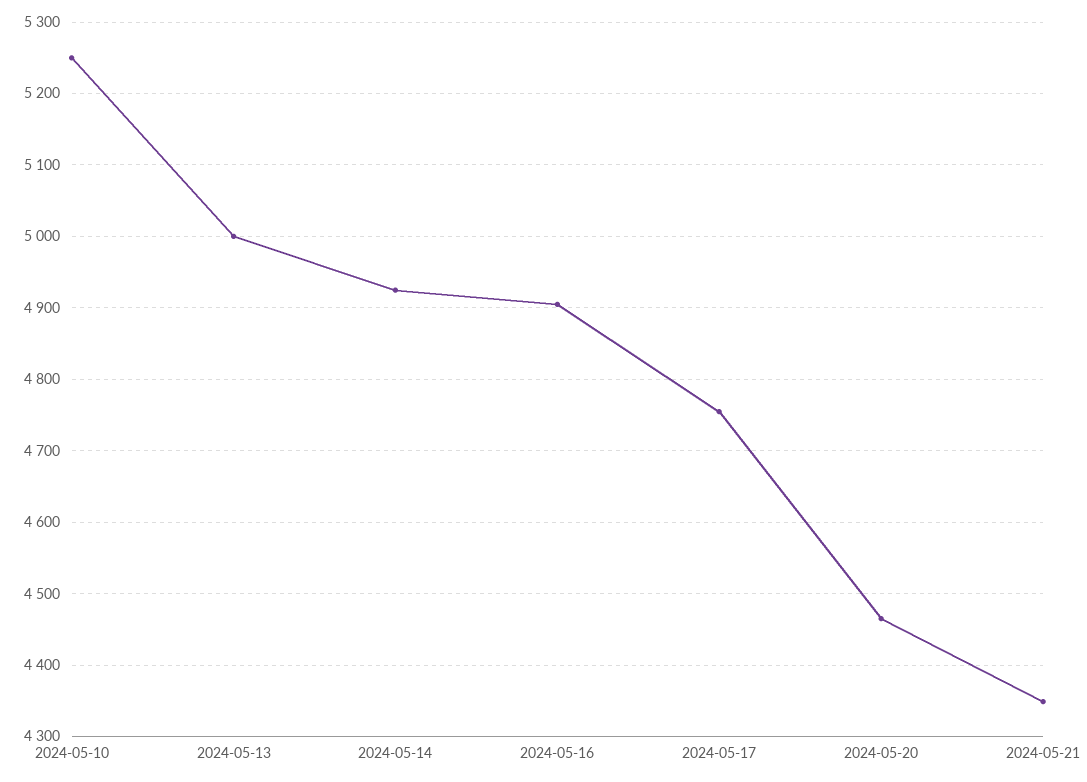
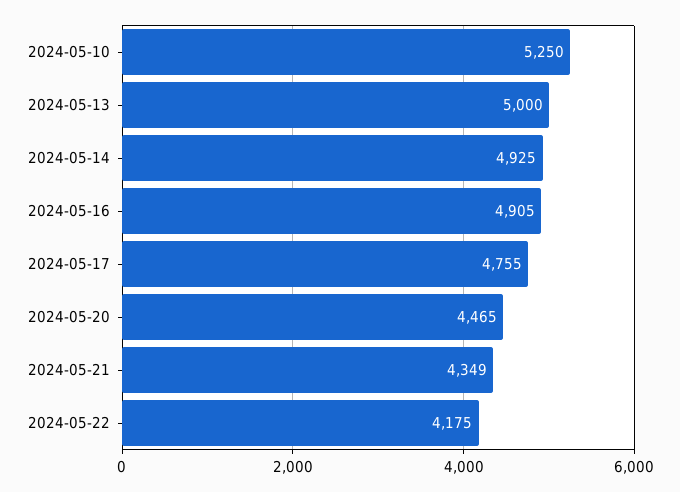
2024-05-22: none -> 4175

